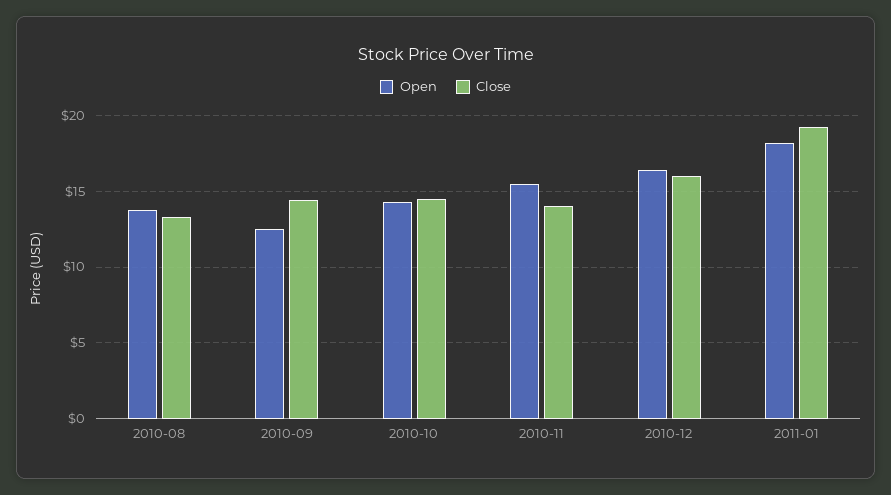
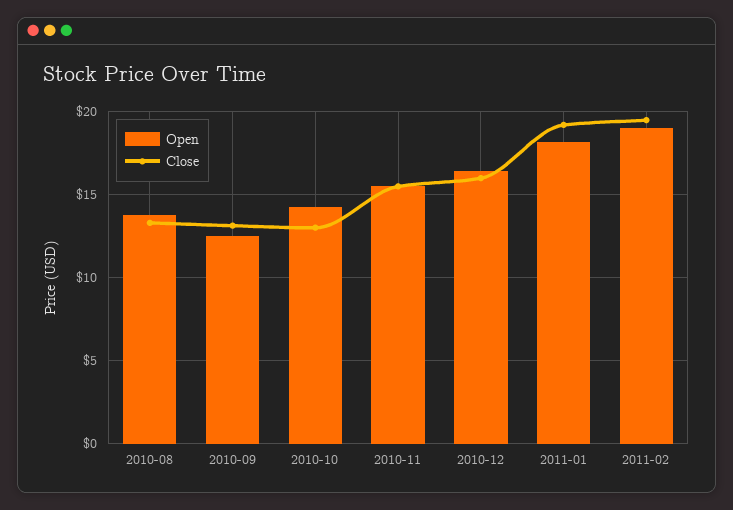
Close, 2010-09: 14.5 -> 13
Close, 2010-10: 14.5 -> 13
Close, 2010-11: 14 -> 15.5
Open, 2011-02: none -> 19
Close, 2011-02: none -> 19.5

